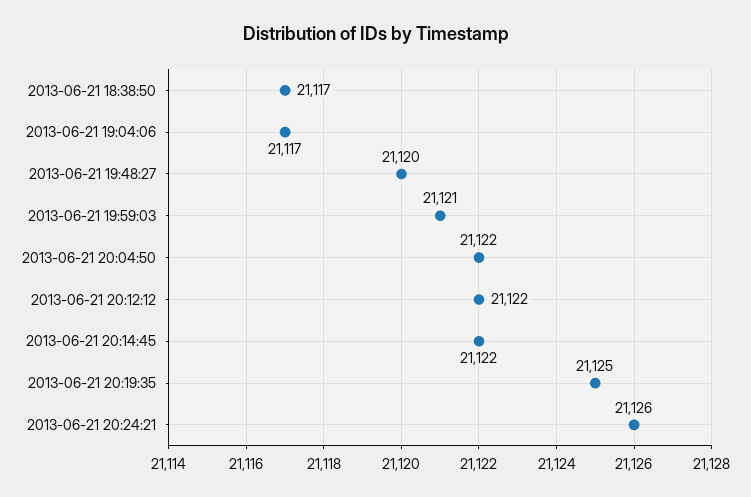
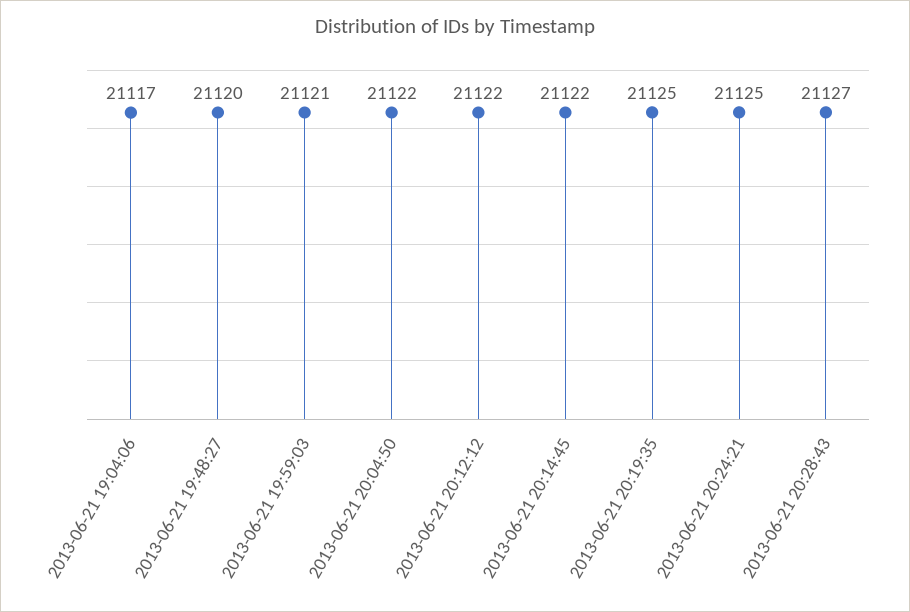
2013-06-21 18:38:50: 21117 -> none
2013-06-21 20:24:21: 21126 -> 21125
2013-06-21 20:28:43: none -> 21127

